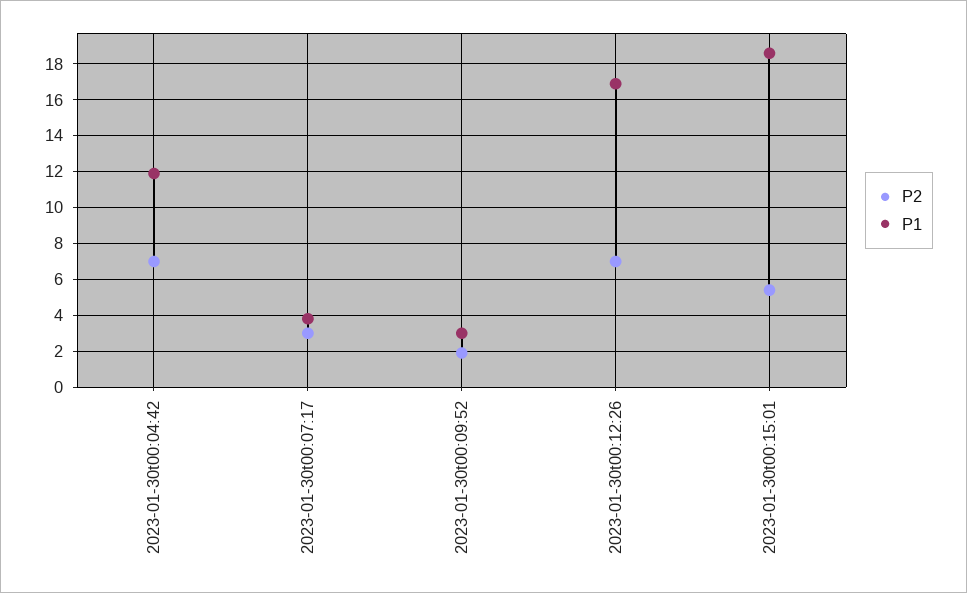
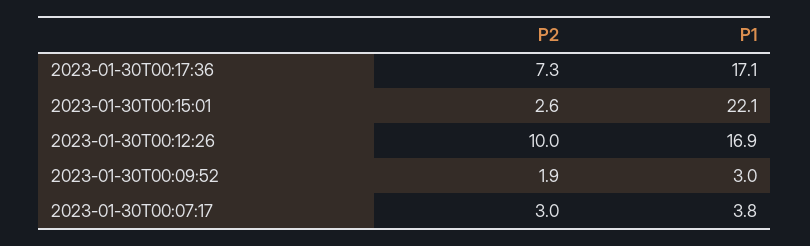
P2, 2023-01-30t00:04:42: 7 -> none
P1, 2023-01-30t00:04:42: 12 -> none
P2, 2023-01-30t00:12:26: 7 -> 10
P2, 2023-01-30t00:15:01: 5.5 -> 2.6
P1, 2023-01-30t00:15:01: 18.5 -> 22.1
P2, 2023-01-30T00:17:36: none -> 7.3
P1, 2023-01-30T00:17:36: none -> 17.1

